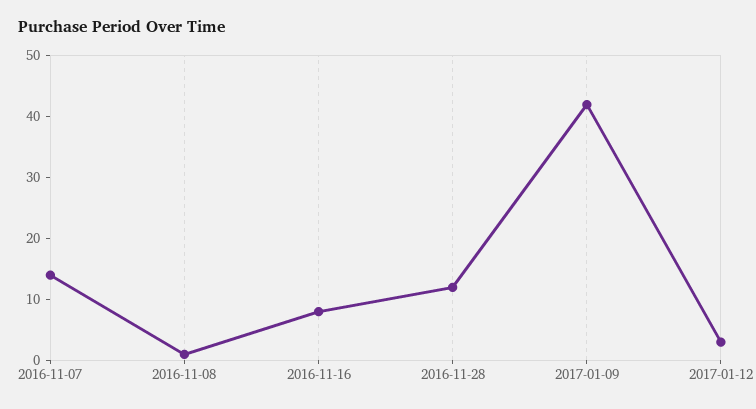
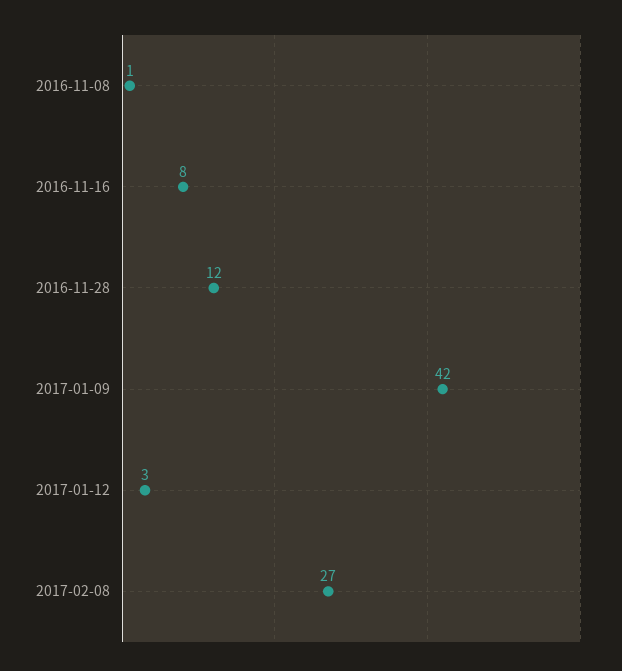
2016-11-07: 15 -> none
2017-02-08: none -> 27

